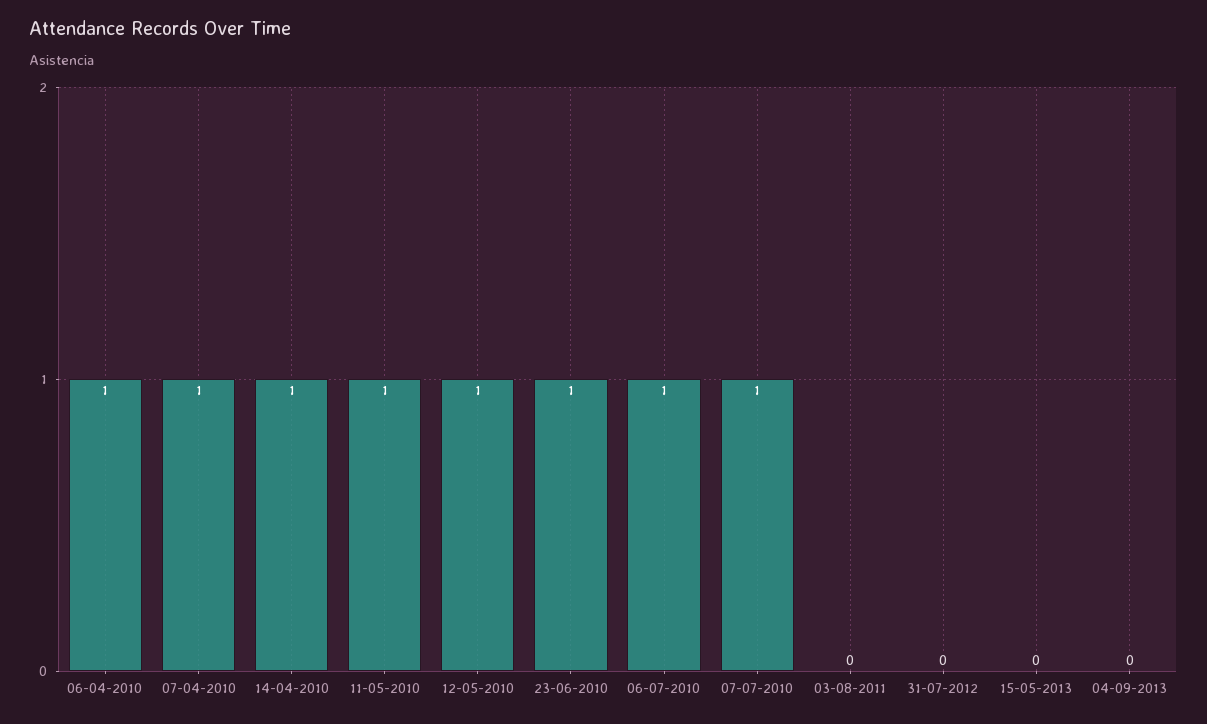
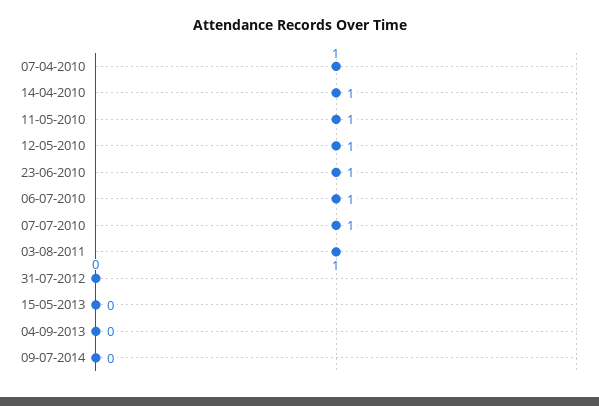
06-04-2010: 1 -> none
03-08-2011: 0 -> 1
09-07-2014: none -> 0

